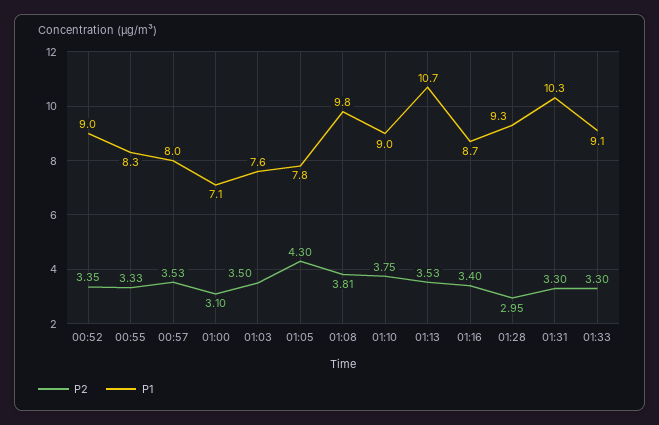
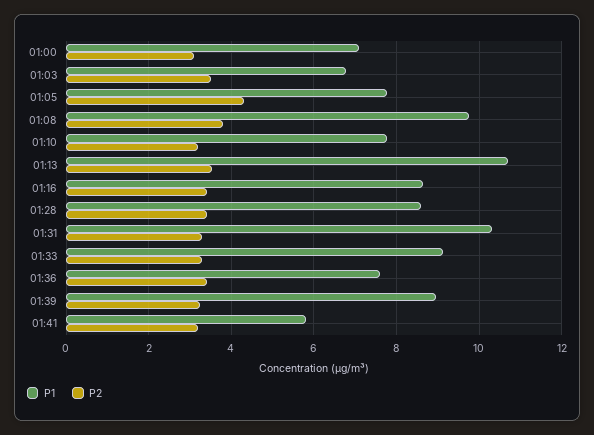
P2, 00:52: 3.35 -> none
P1, 00:52: 9 -> none
P2, 00:55: 3.33 -> none
P1, 00:55: 8.3 -> none
P2, 00:57: 3.53 -> none
P1, 00:57: 8 -> none
P1, 01:03: 7.6 -> 6.8
P2, 01:10: 3.75 -> 3.2
P1, 01:10: 9 -> 7.8
P2, 01:28: 2.95 -> 3.4
P1, 01:28: 9.3 -> 8.6
P1, 01:36: none -> 7.6
P2, 01:36: none -> 3.4
P1, 01:39: none -> 9
P2, 01:39: none -> 3.2
P1, 01:41: none -> 5.8
P2, 01:41: none -> 3.2

